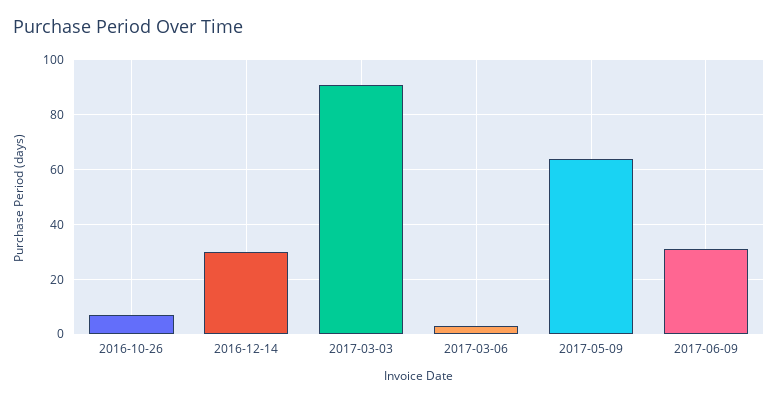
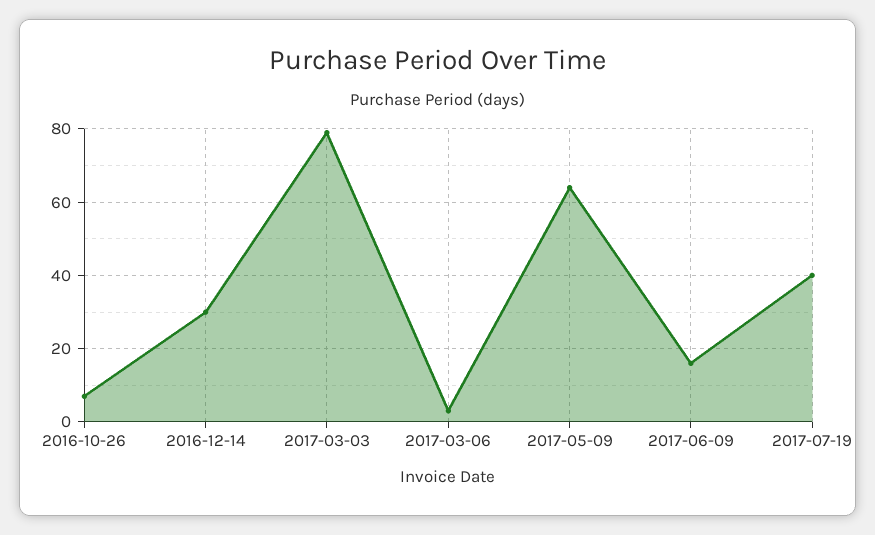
2017-03-03: 90 -> 80
2017-06-09: 30 -> 15
2017-07-19: none -> 40

